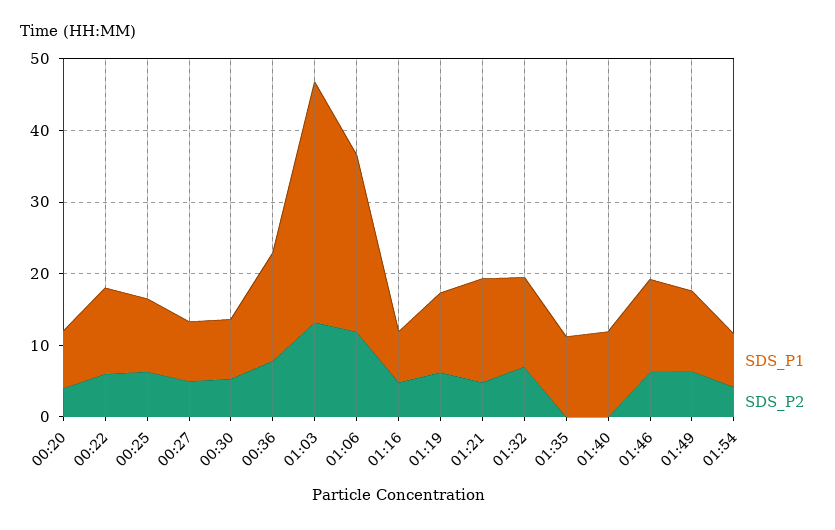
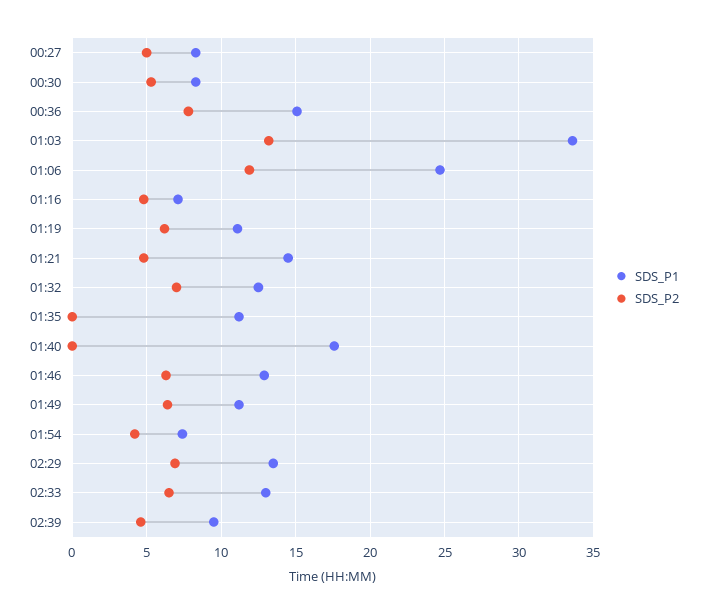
SDS_P1, 00:20: 8 -> none
SDS_P2, 00:20: 4 -> none
SDS_P1, 00:22: 12 -> none
SDS_P2, 00:22: 6 -> none
SDS_P1, 00:25: 10 -> none
SDS_P2, 00:25: 6 -> none
SDS_P1, 01:40: 12 -> 17.5
SDS_P1, 02:29: none -> 13.5
SDS_P2, 02:29: none -> 7
SDS_P1, 02:33: none -> 13
SDS_P2, 02:33: none -> 6.5
SDS_P1, 02:39: none -> 9.5
SDS_P2, 02:39: none -> 4.5

